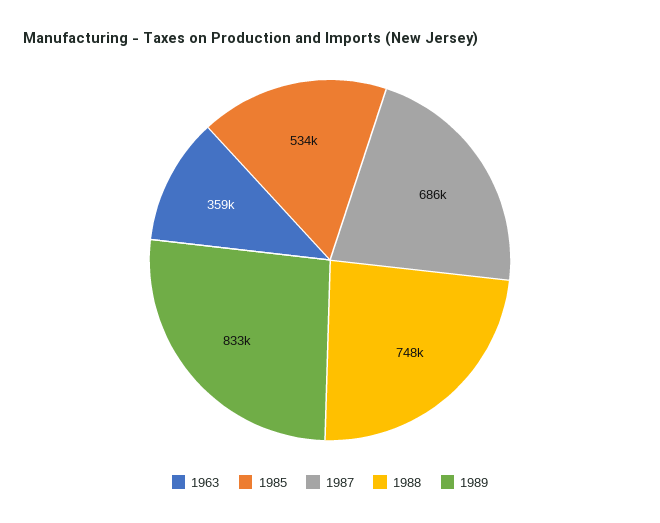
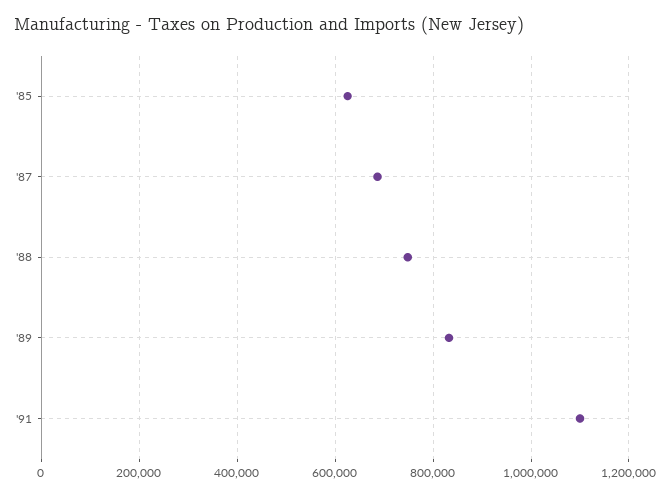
1963: 359000 -> none
1985: 534000 -> 620000
'91: none -> 1100000

